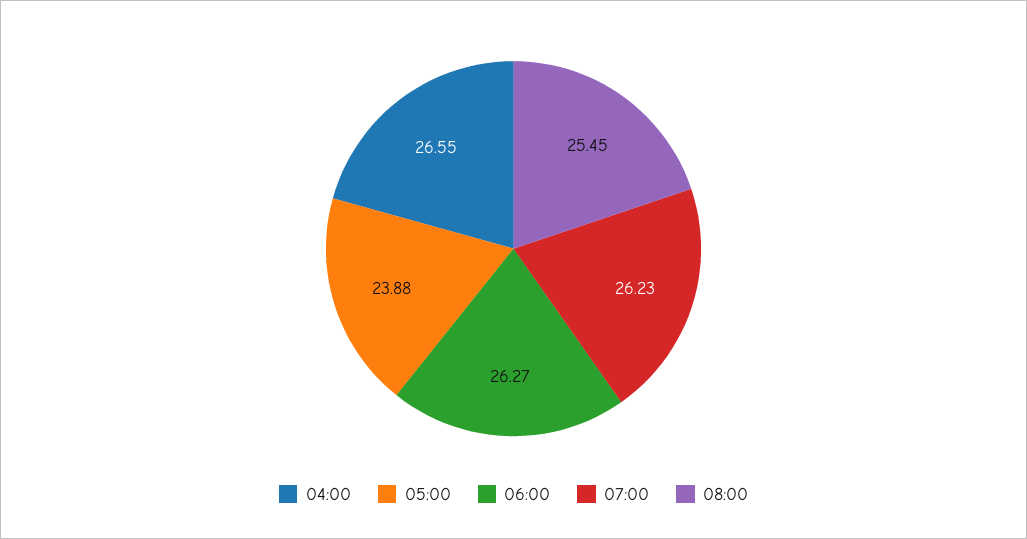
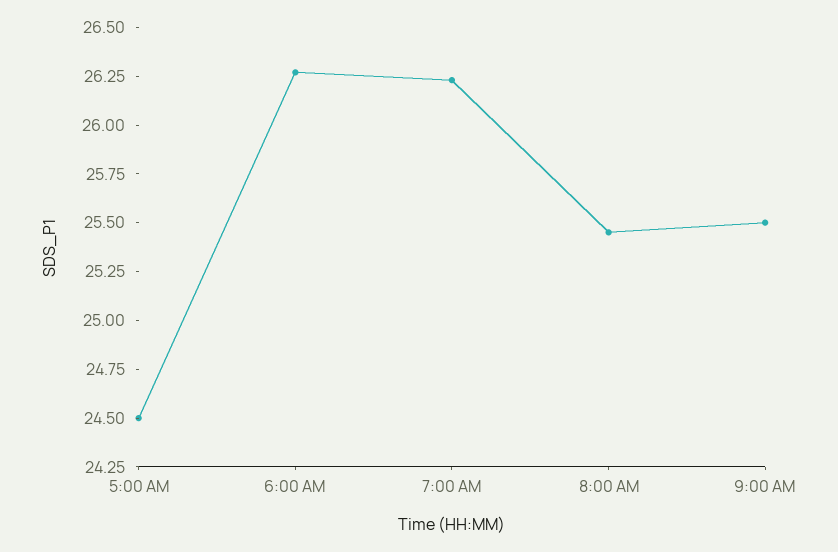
04:00: 26.55 -> none
05:00: 23.88 -> 24.5
9:00 AM: none -> 25.5

